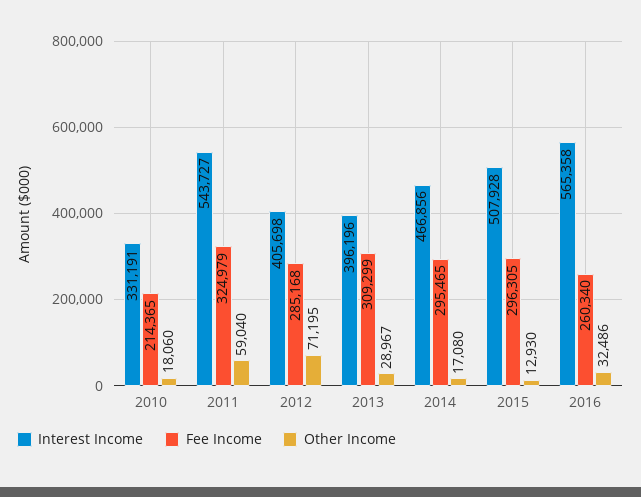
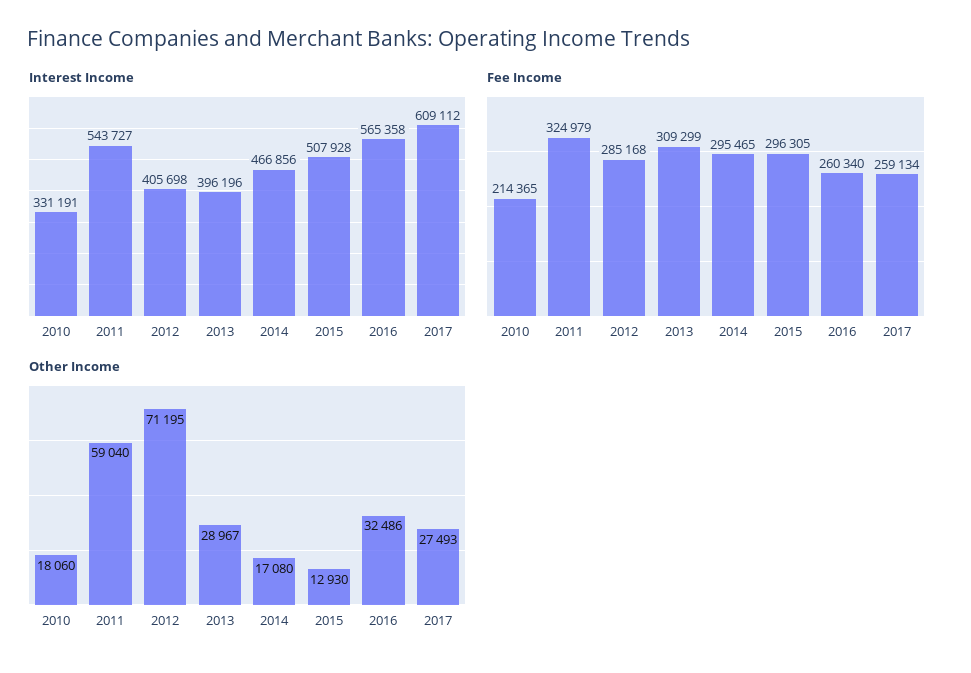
Interest Income, 2017: none -> 609112
Fee Income, 2017: none -> 259134
Other Income, 2017: none -> 27493

